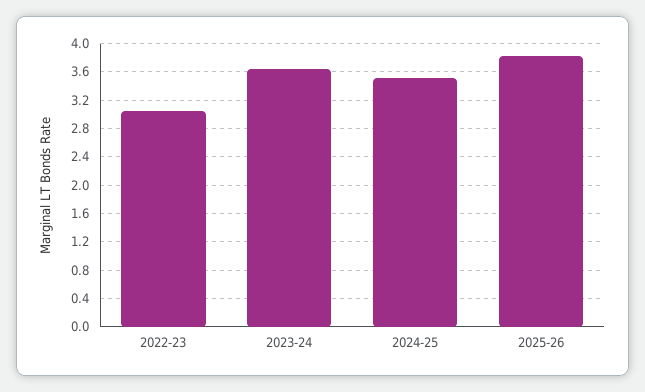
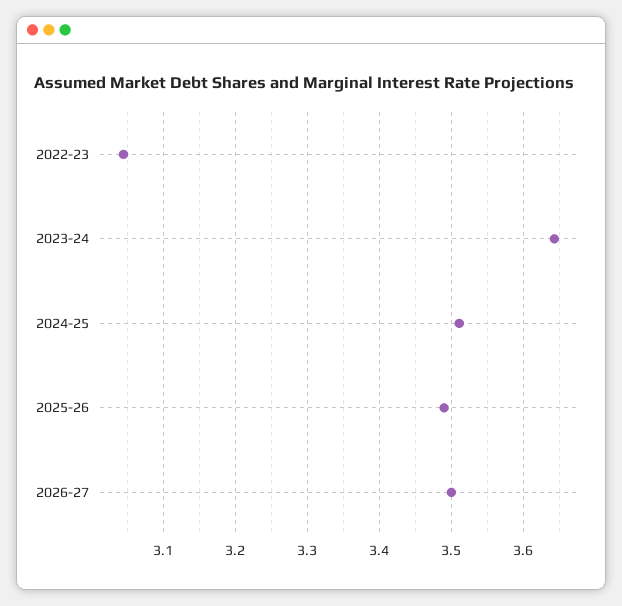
2025-26: 3.8 -> 3.49
2026-27: none -> 3.5

